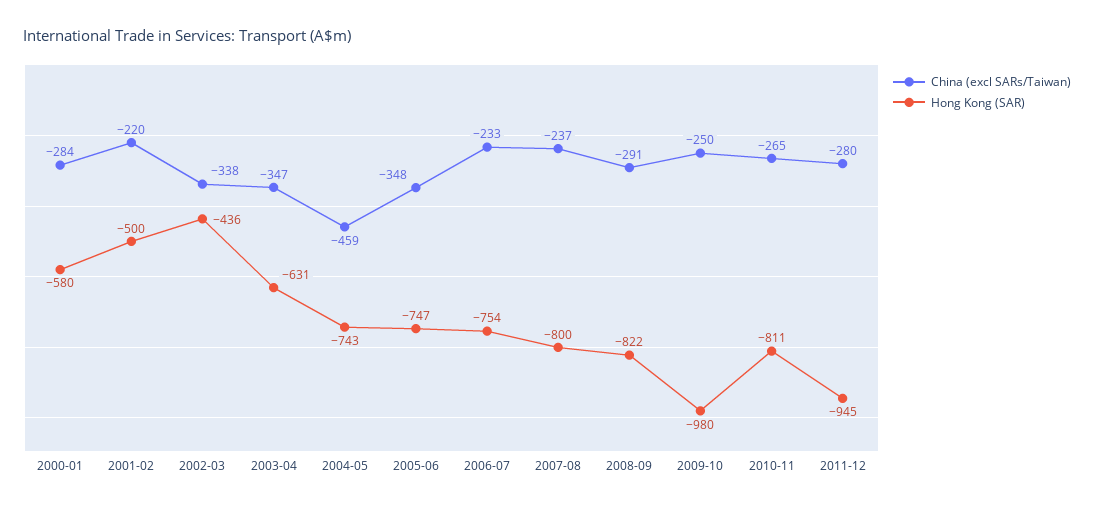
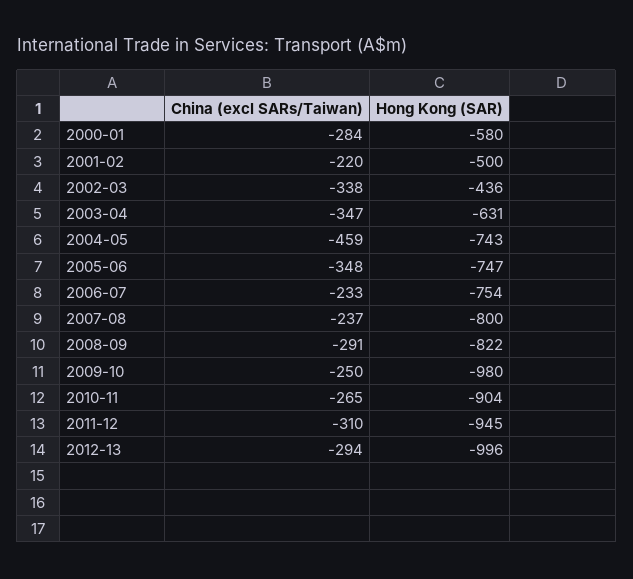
Hong Kong (SAR), 2010-11: -811 -> -904
China (excl SARs/Taiwan), 2011-12: -280 -> -310
China (excl SARs/Taiwan), 2012-13: none -> -294
Hong Kong (SAR), 2012-13: none -> -996

